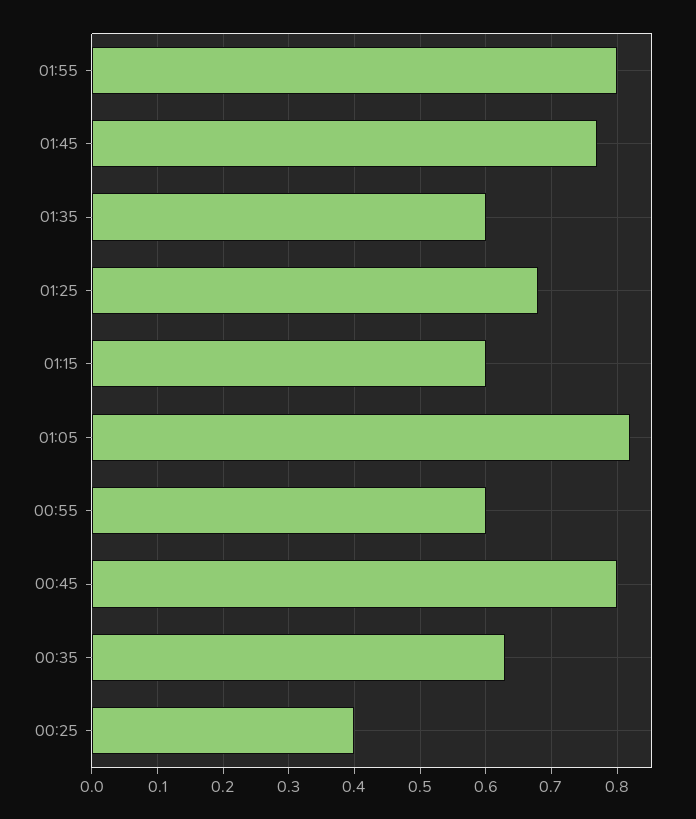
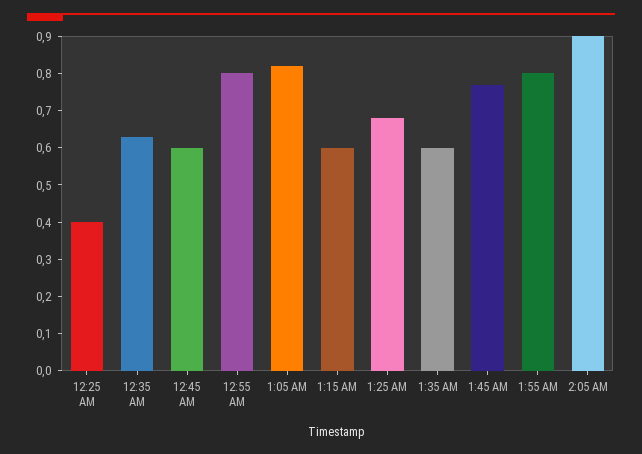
00:55: 0.6 -> 0.8
00:45: 0.8 -> 0.6
2:05 AM: none -> 0.9

